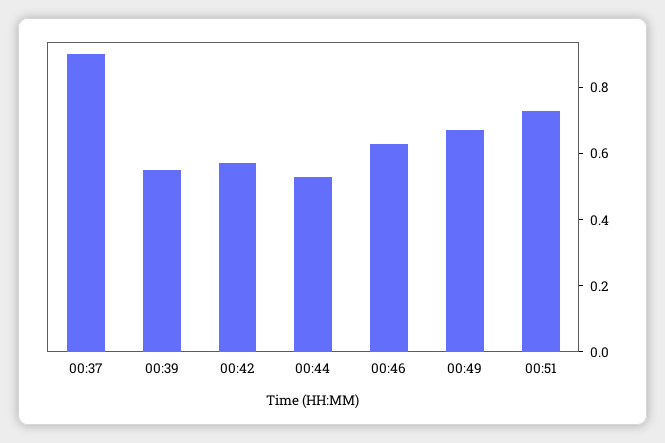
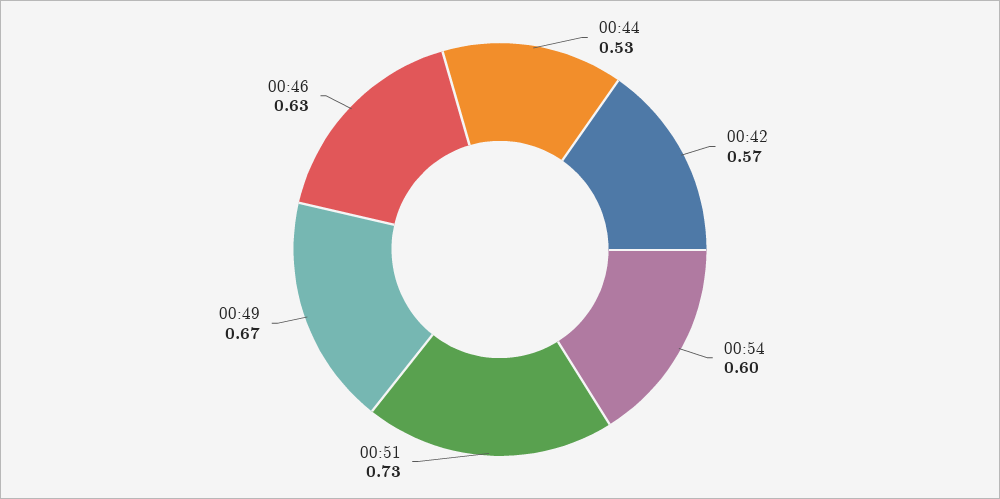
00:37: 0.9 -> none
00:39: 0.55 -> none
00:54: none -> 0.6

